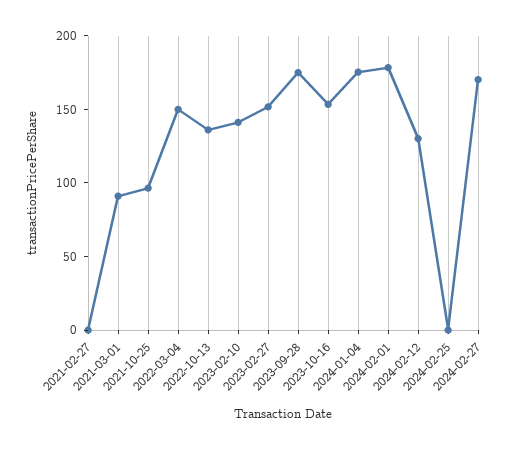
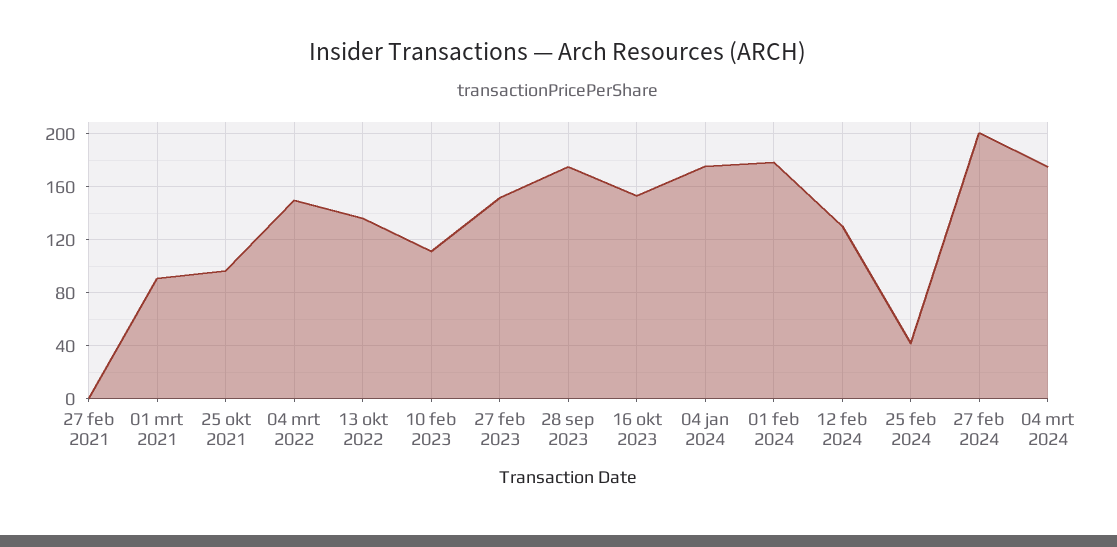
2023-02-10: 140 -> 110
2024-02-25: 0 -> 40
2024-02-27: 170 -> 200
04 mrt 2024: none -> 175

